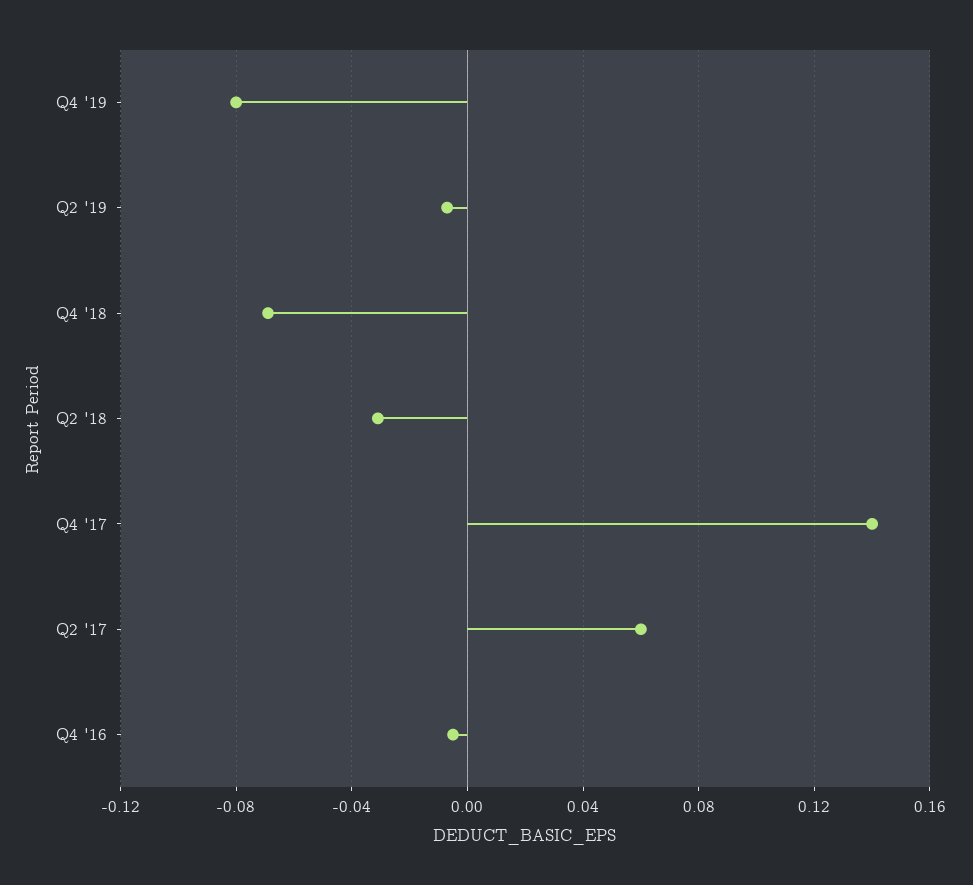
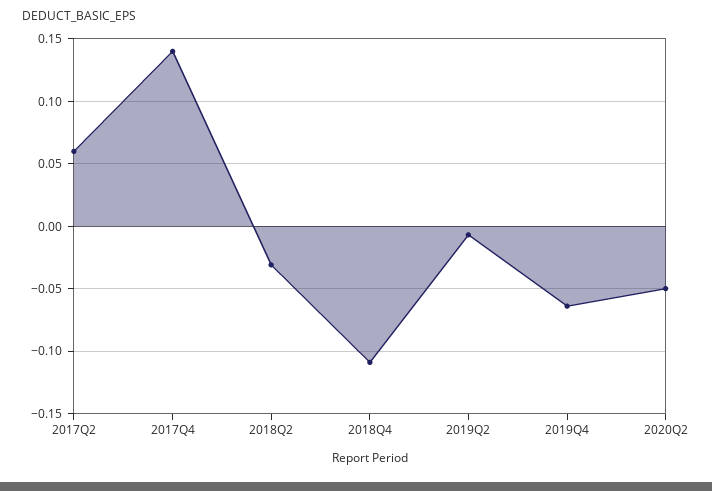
Q4 '19: -0.08 -> -0.065
Q4 '18: -0.07 -> -0.11
Q4 '16: -0.005 -> none
2020Q2: none -> -0.05

